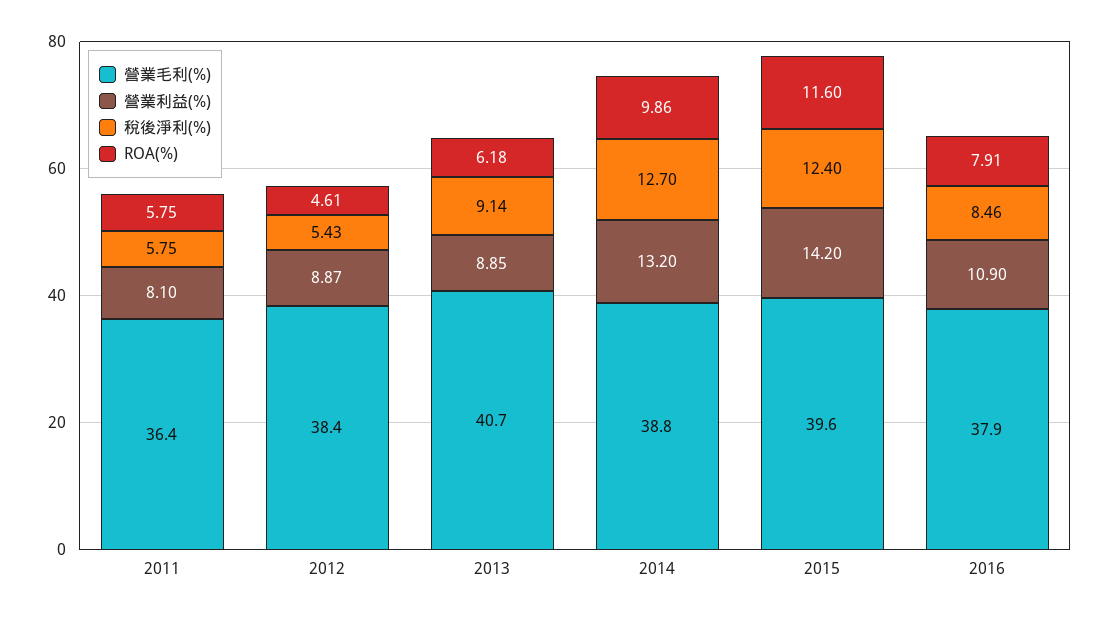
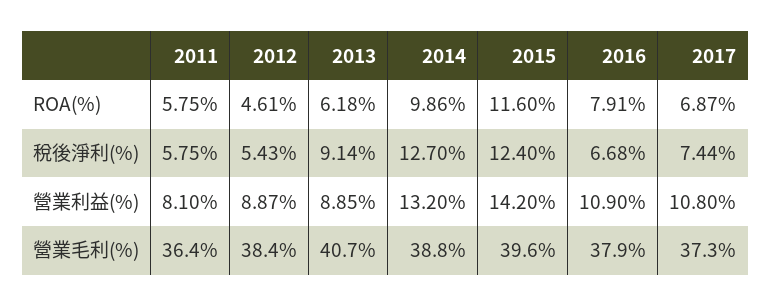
稅後淨利(%), 2016: 8.46 -> 6.68
ROA(%), 2017: none -> 6.87
稅後淨利(%), 2017: none -> 7.44
營業利益(%), 2017: none -> 10.8
營業毛利(%), 2017: none -> 37.3

